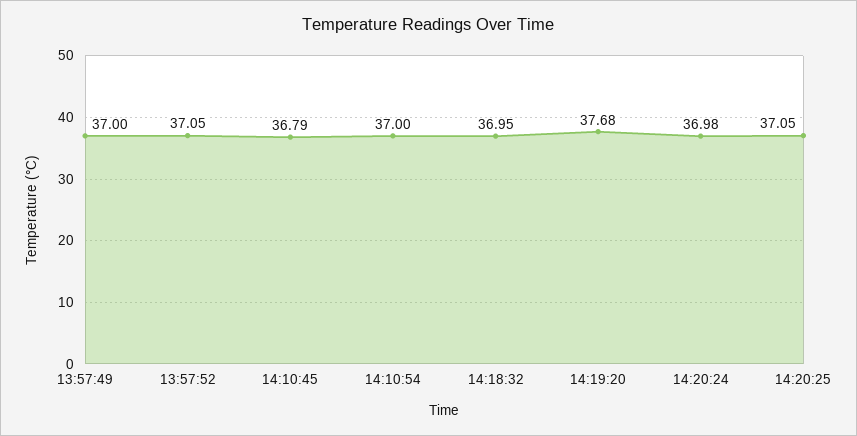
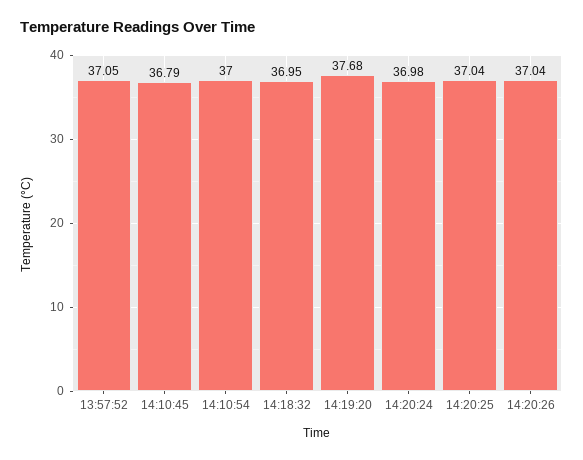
13:57:49: 37 -> none
14:20:25: 37.05 -> 37.04
14:20:26: none -> 37.04

